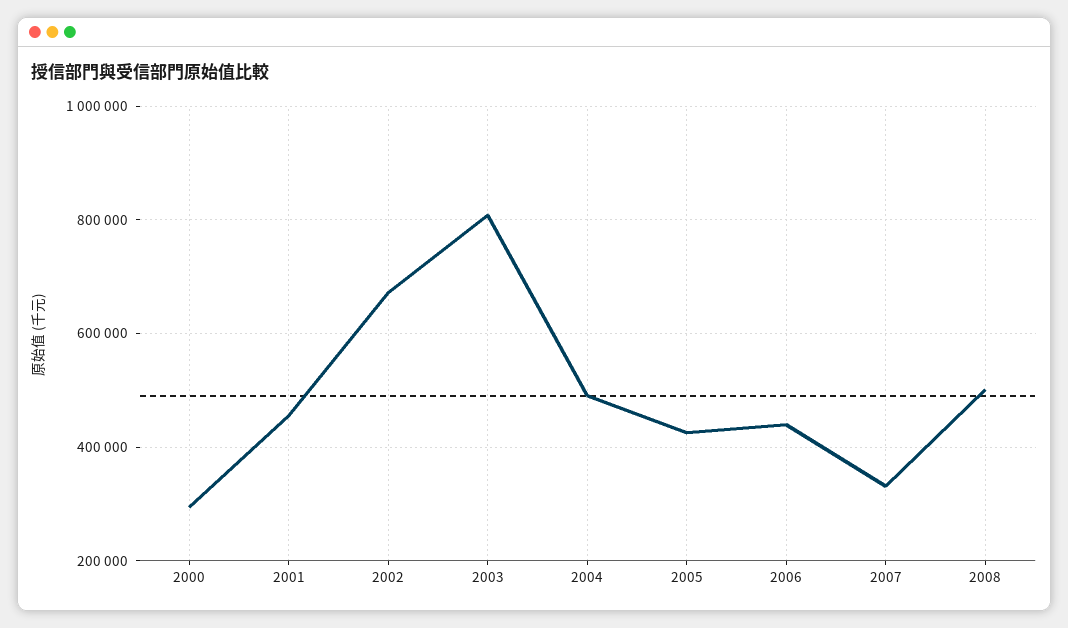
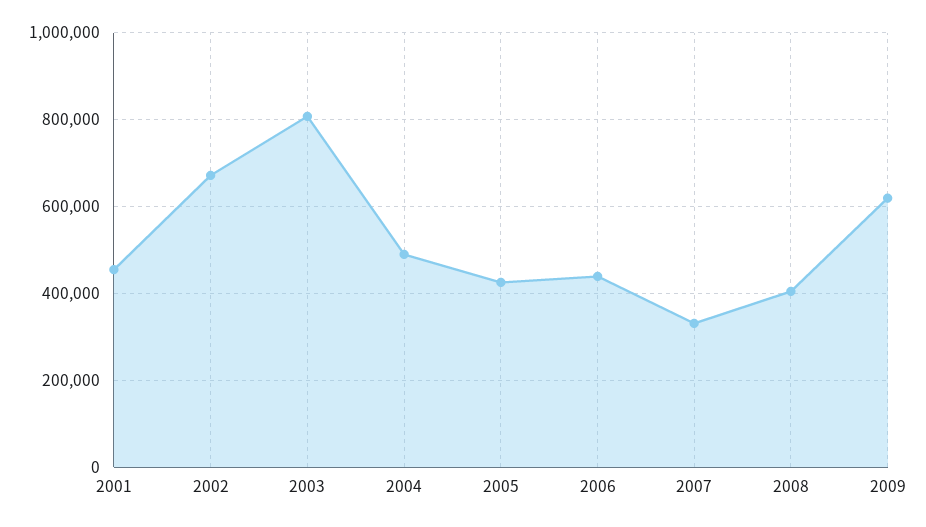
2000: 300000 -> none
2008: 500000 -> 400000
2009: none -> 620000

